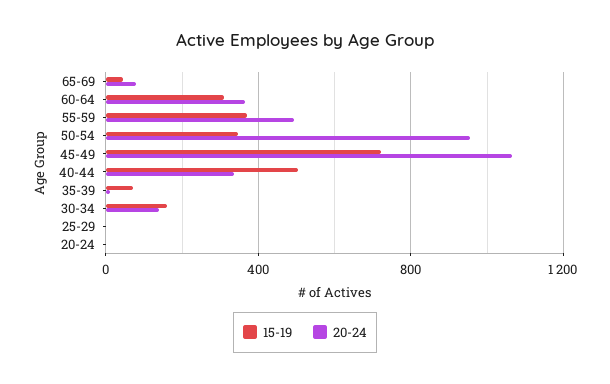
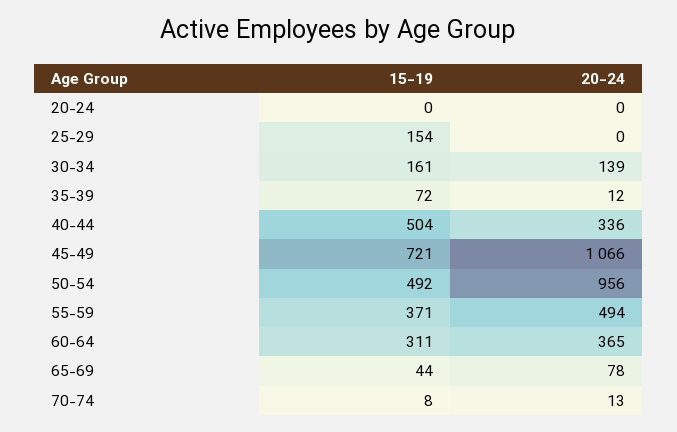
15-19, 50-54: 350 -> 492
15-19, 25-29: 0 -> 154
15-19, 70-74: none -> 8
20-24, 70-74: none -> 13

